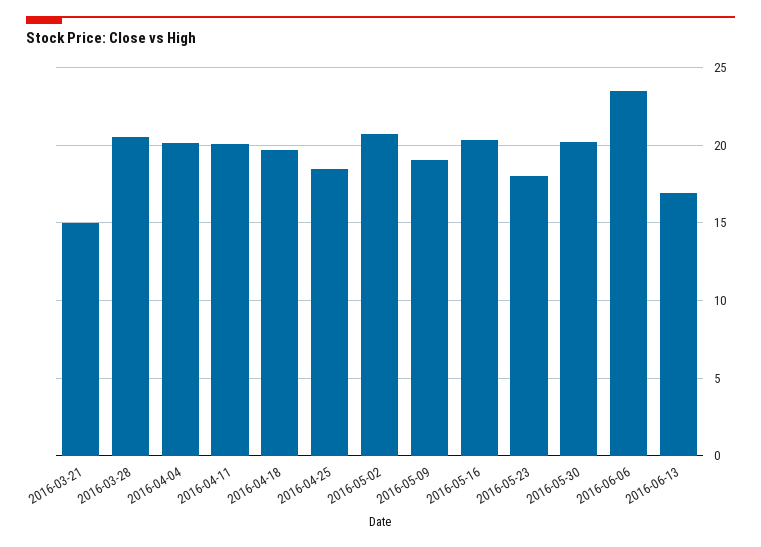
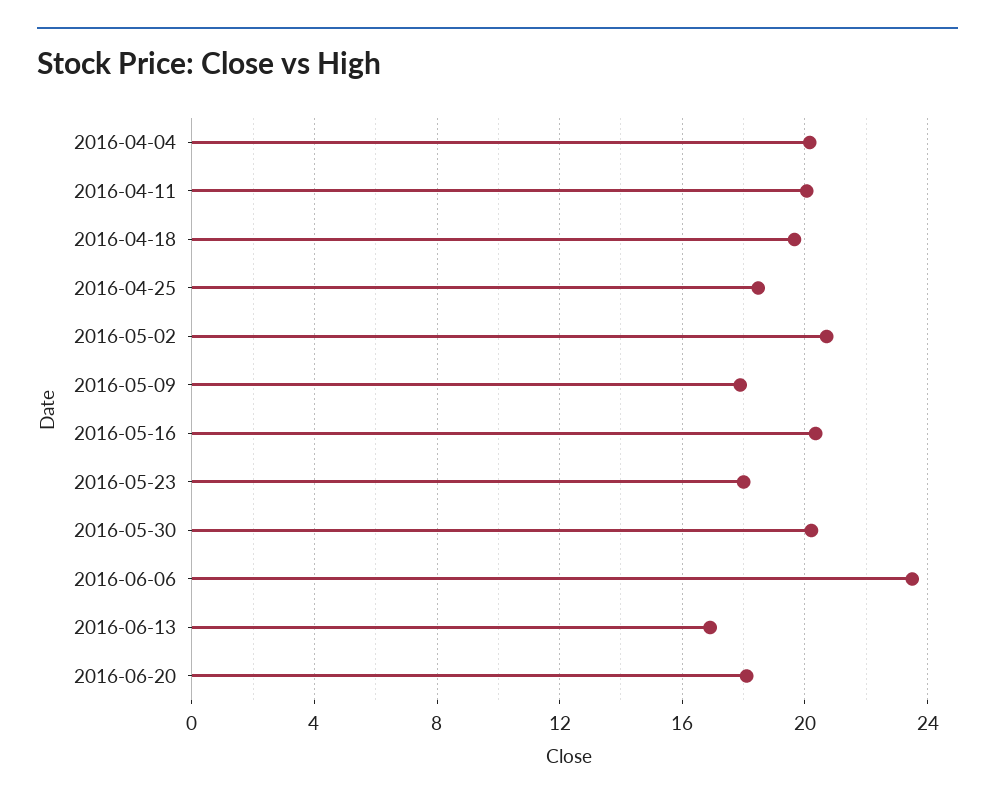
2016-03-21: 15 -> none
2016-03-28: 20.5 -> none
2016-05-09: 19 -> 18
2016-06-20: none -> 18

